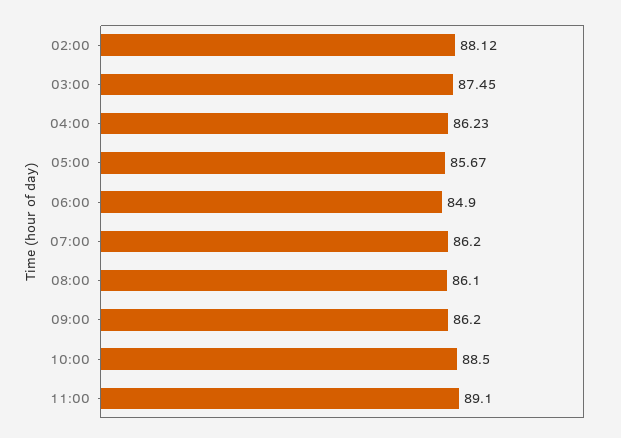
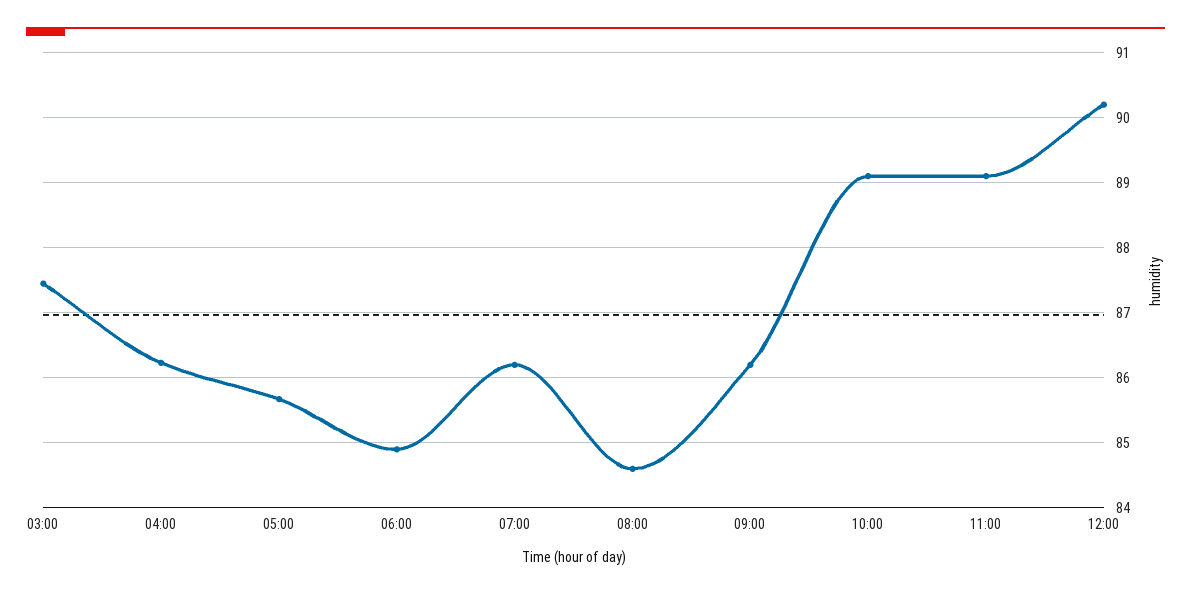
02:00: 88.12 -> none
08:00: 86.1 -> 84.6
10:00: 88.5 -> 89.1
12:00: none -> 90.2

